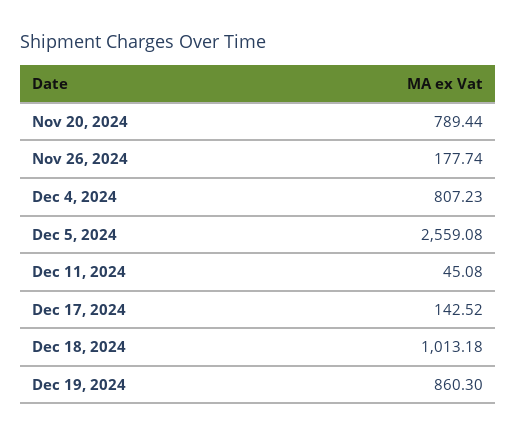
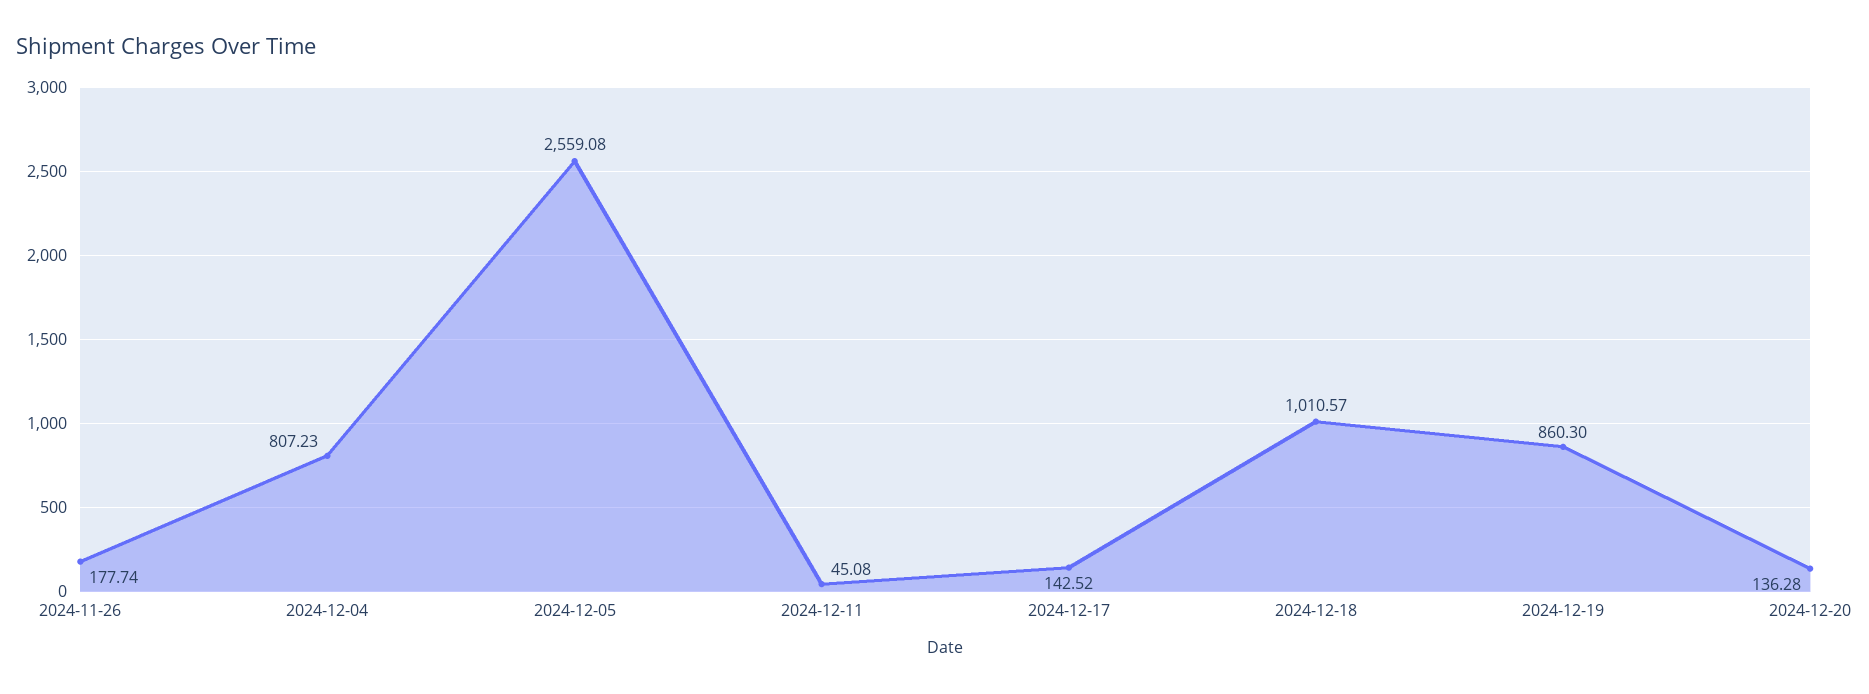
Nov 20, 2024: 789.44 -> none
Dec 18, 2024: 1013.18 -> 1010.57
2024-12-20: none -> 136.28

